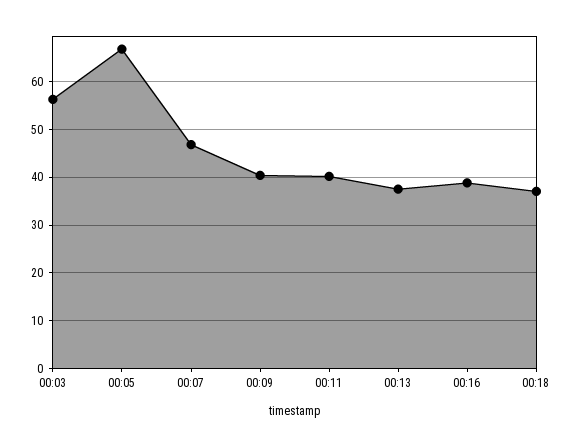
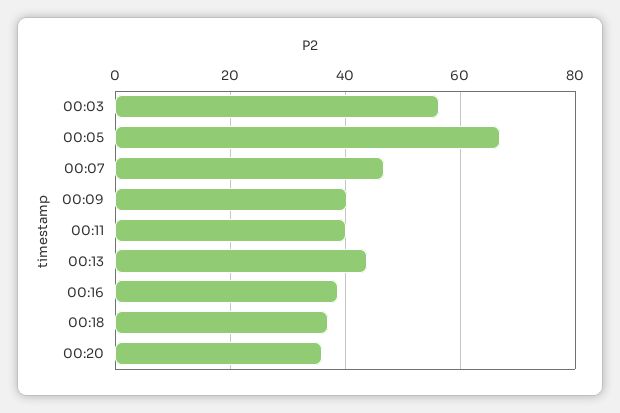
00:13: 38 -> 44
00:20: none -> 36

